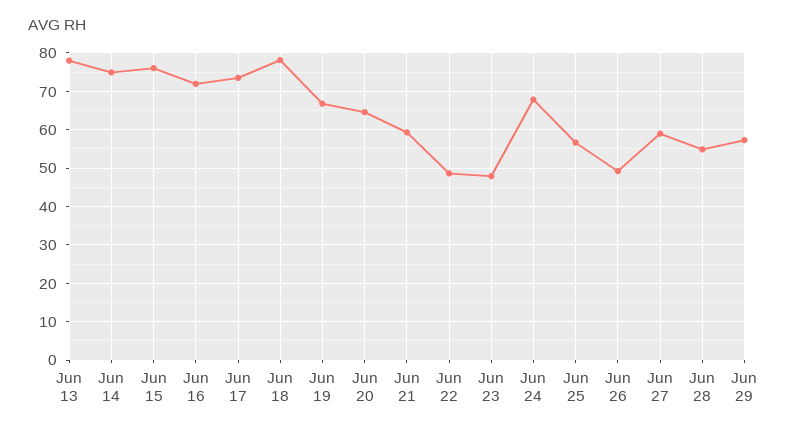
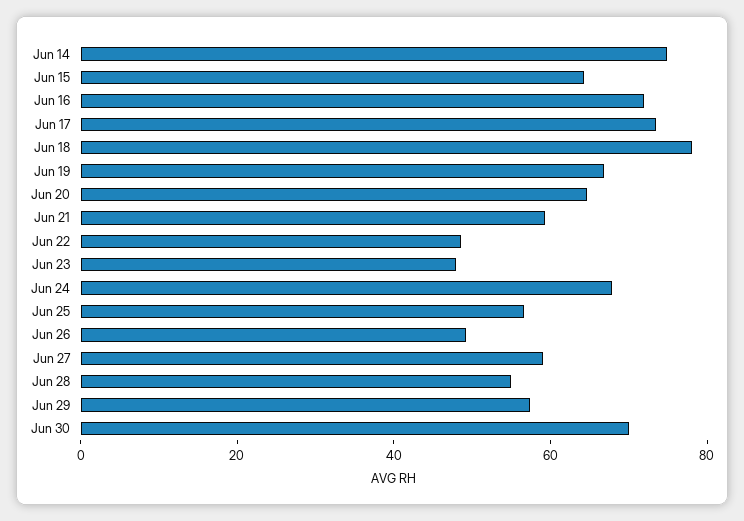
Jun 13: 78 -> none
Jun 15: 76 -> 65
Jun 30: none -> 70

